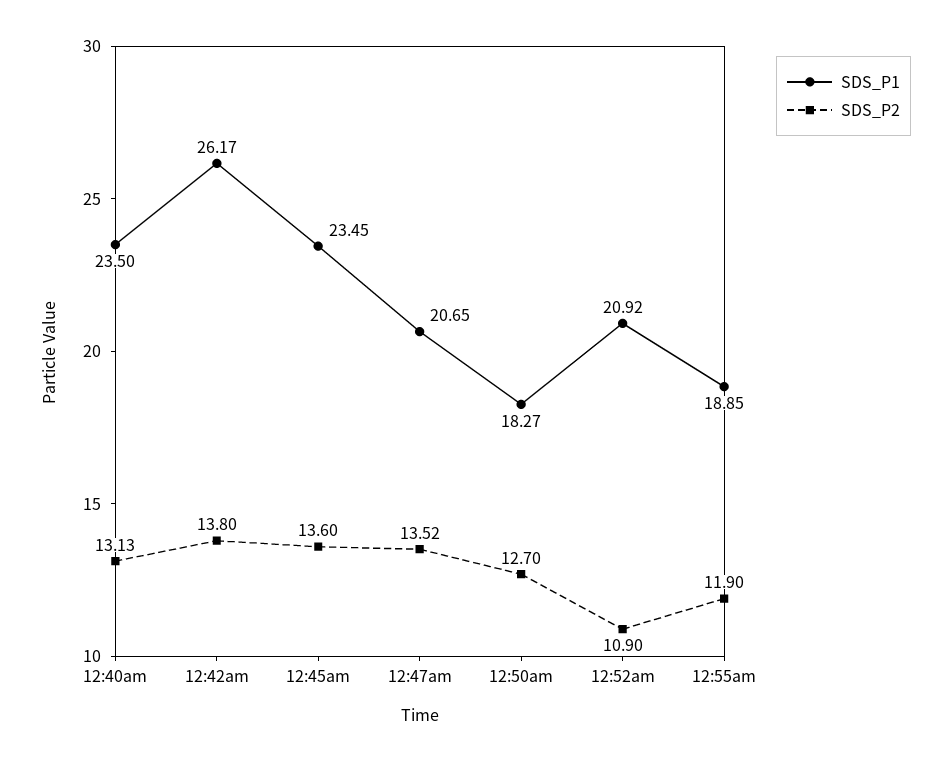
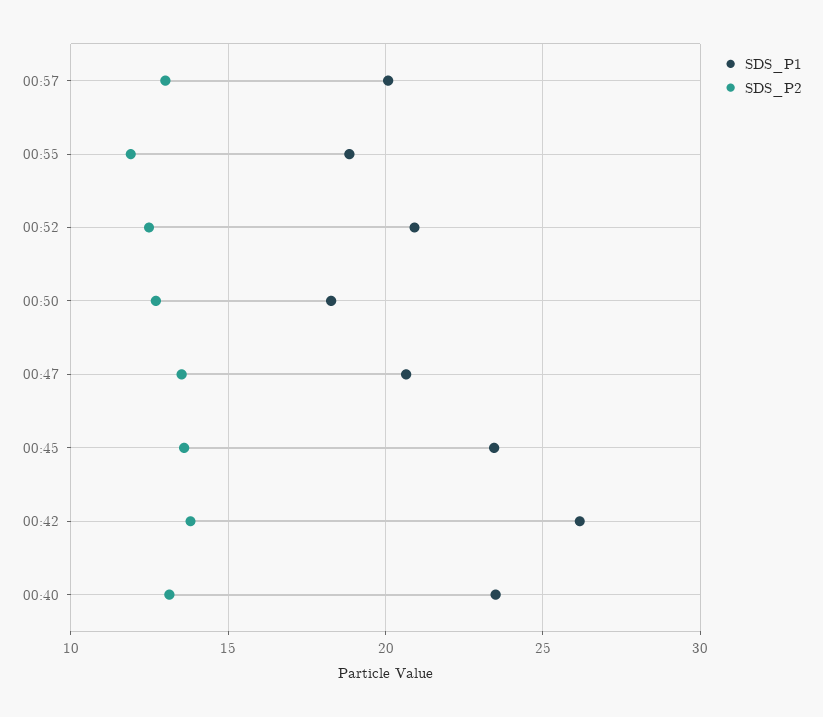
SDS_P2, 12:52am: 10.9 -> 12.5
SDS_P1, 00:57: none -> 20
SDS_P2, 00:57: none -> 13

